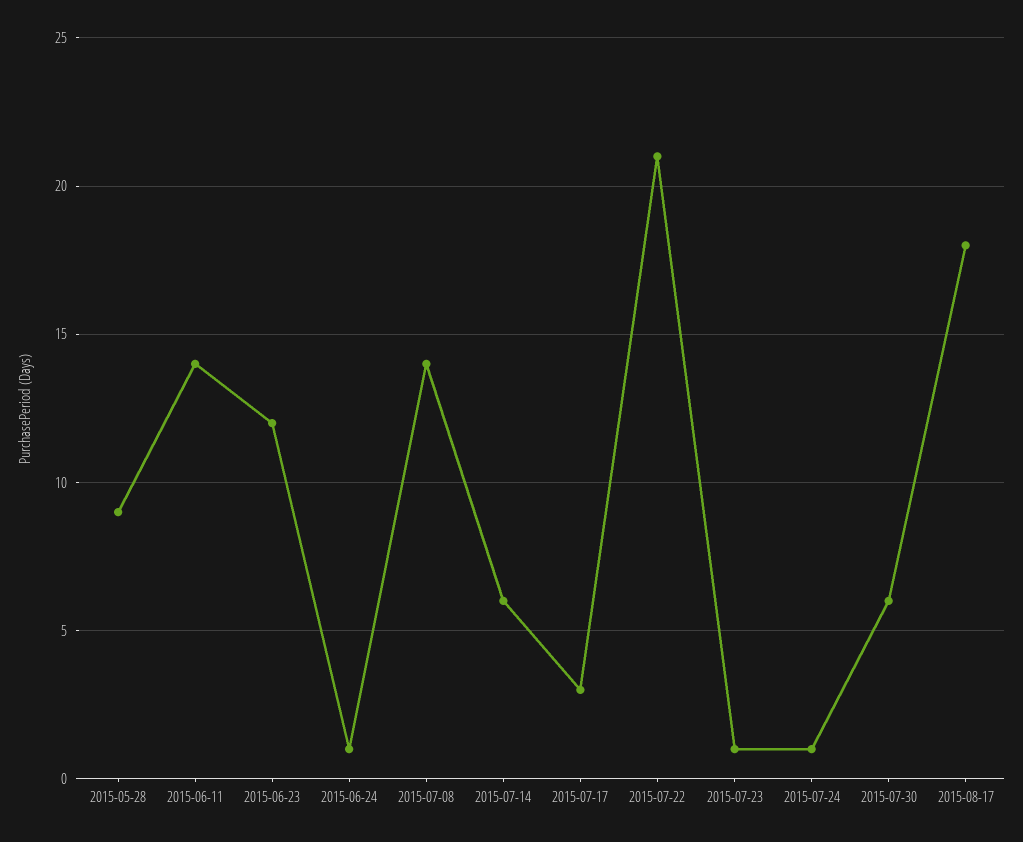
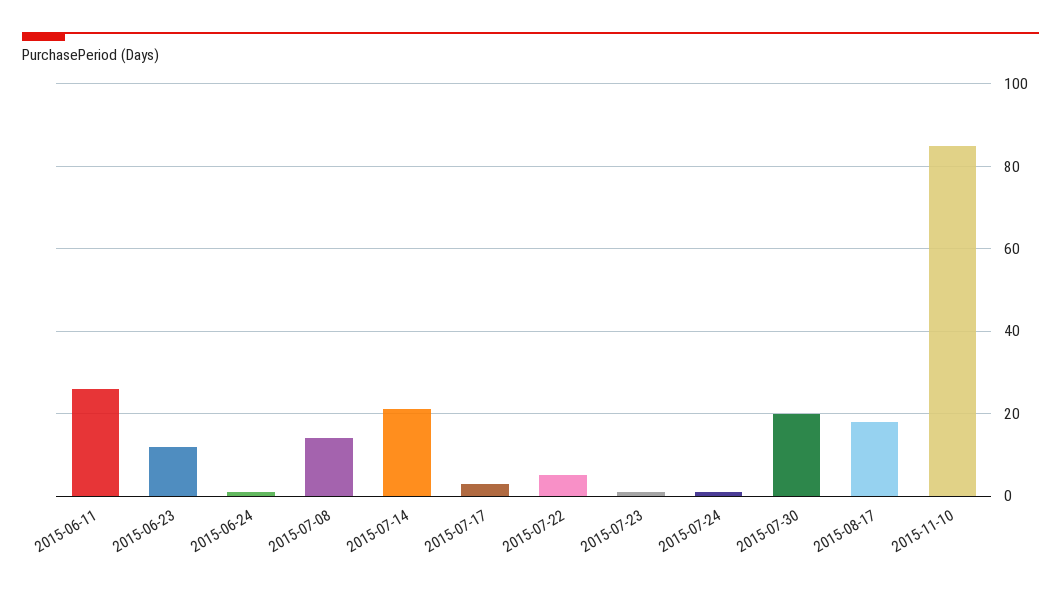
2015-05-28: 9 -> none
2015-06-11: 14 -> 25
2015-07-14: 6 -> 20
2015-07-22: 21 -> 5
2015-07-30: 6 -> 20
2015-11-10: none -> 85

